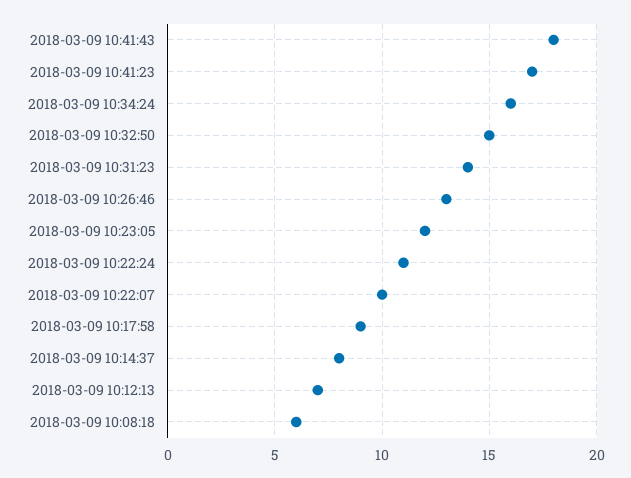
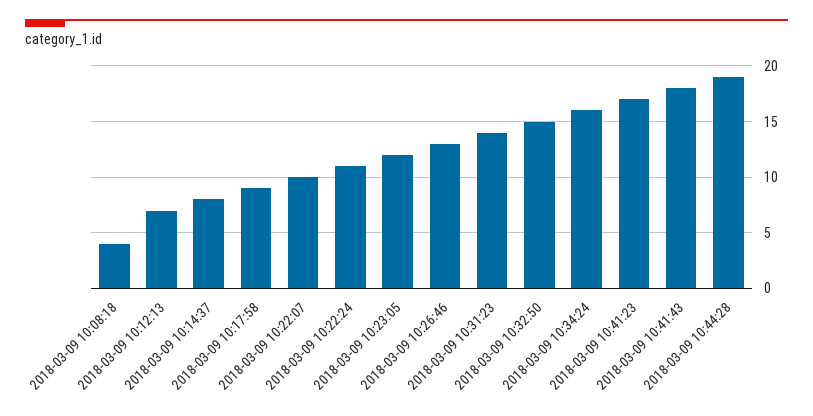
2018-03-09 10:08:18: 6 -> 4
2018-03-09 10:44:28: none -> 19

